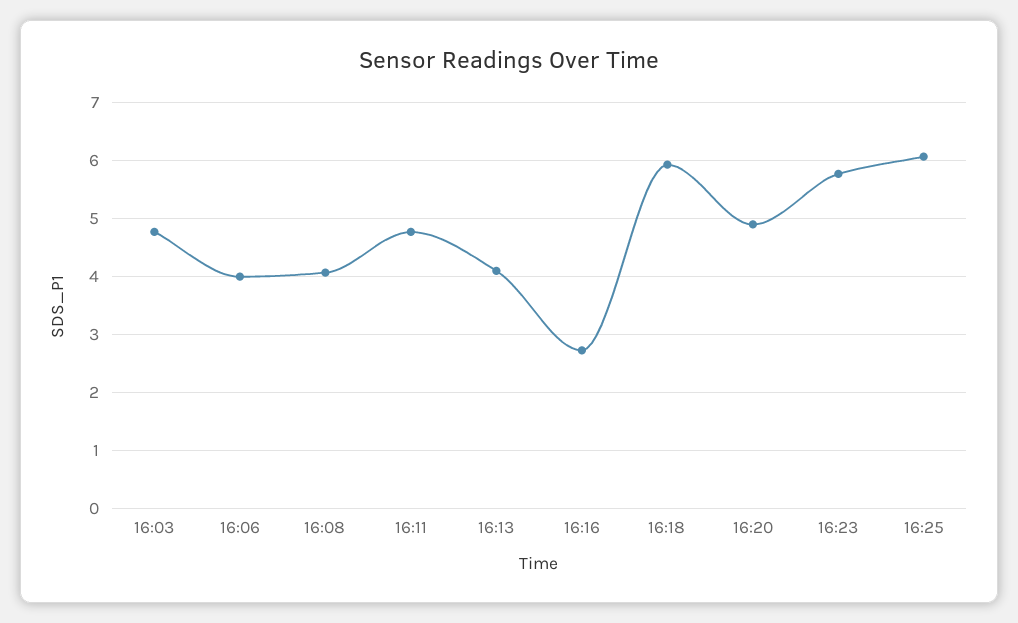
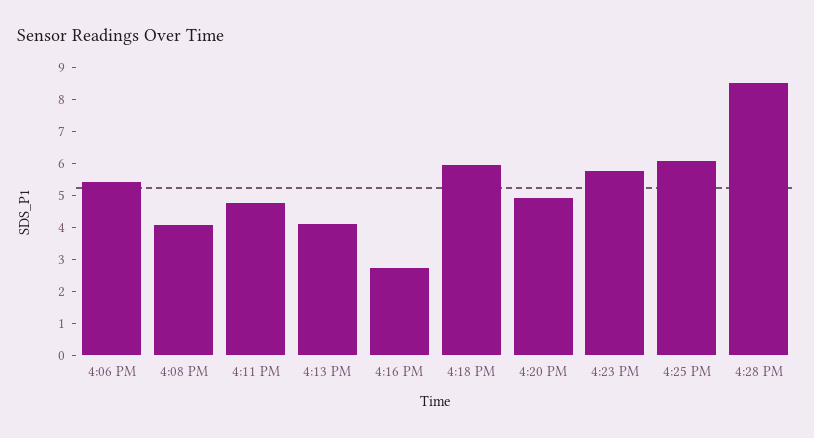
16:03: 4.8 -> none
16:06: 4 -> 5.5
4:28 PM: none -> 8.5

